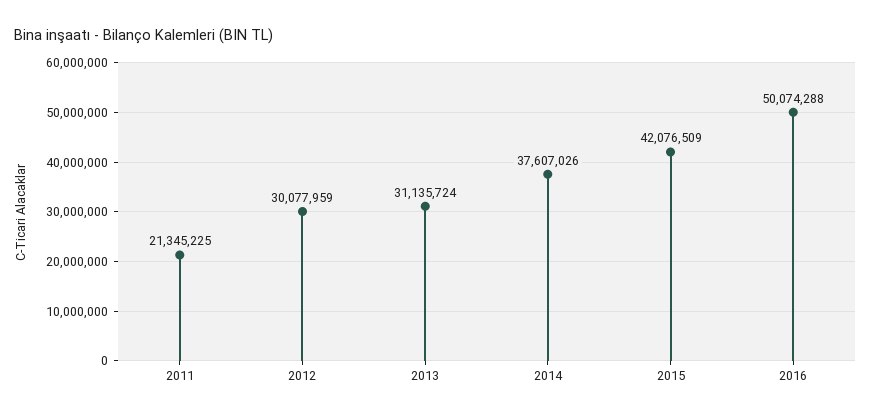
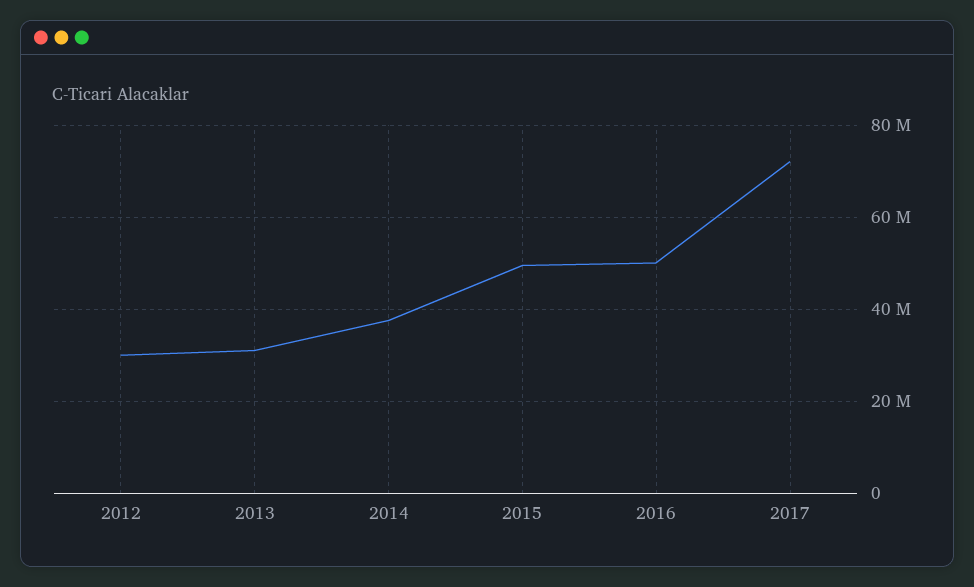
2011: 21345225 -> none
2015: 42076509 -> 50000000
2017: none -> 72000000

